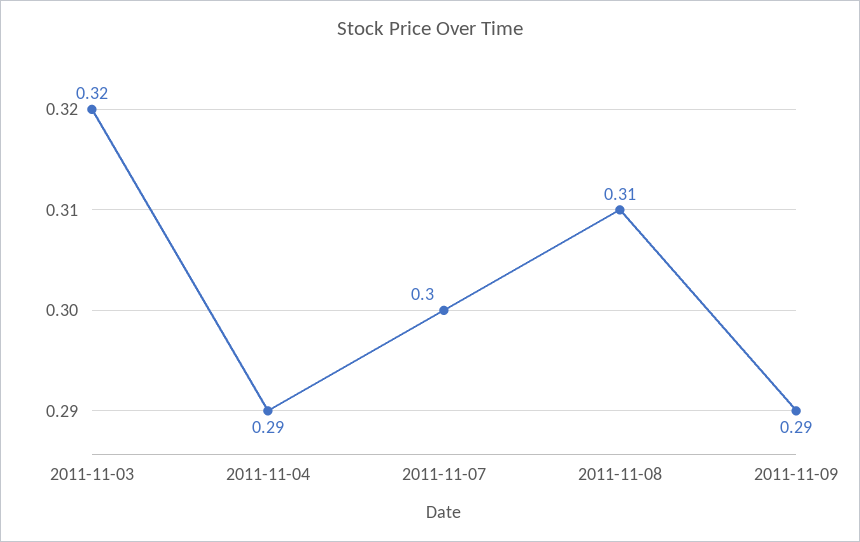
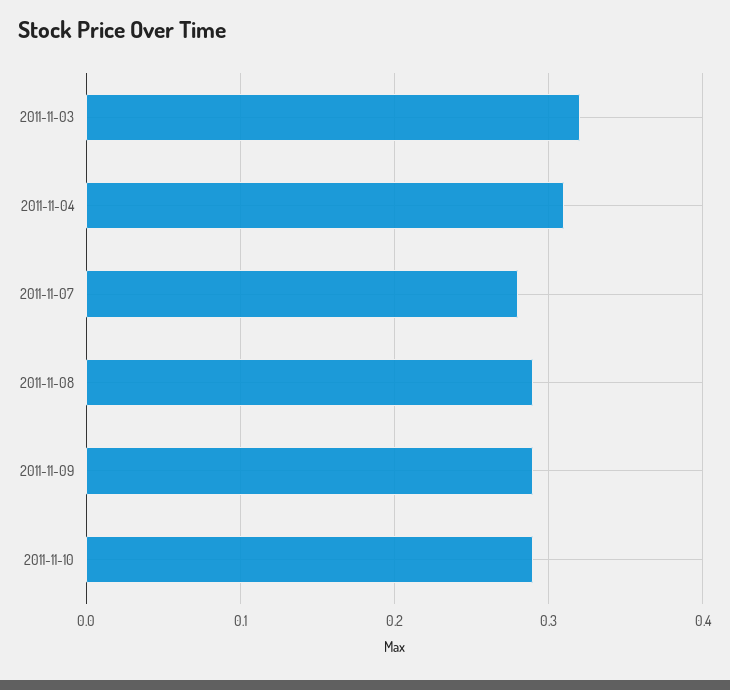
2011-11-04: 0.29 -> 0.31
2011-11-07: 0.3 -> 0.28
2011-11-08: 0.31 -> 0.29
2011-11-10: none -> 0.29

